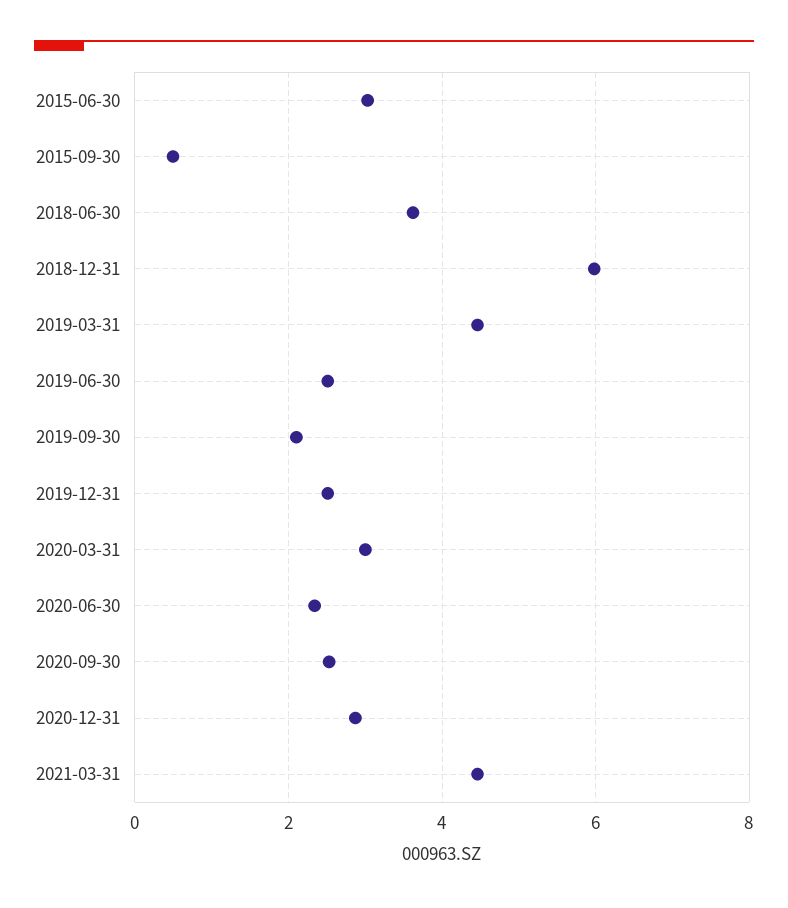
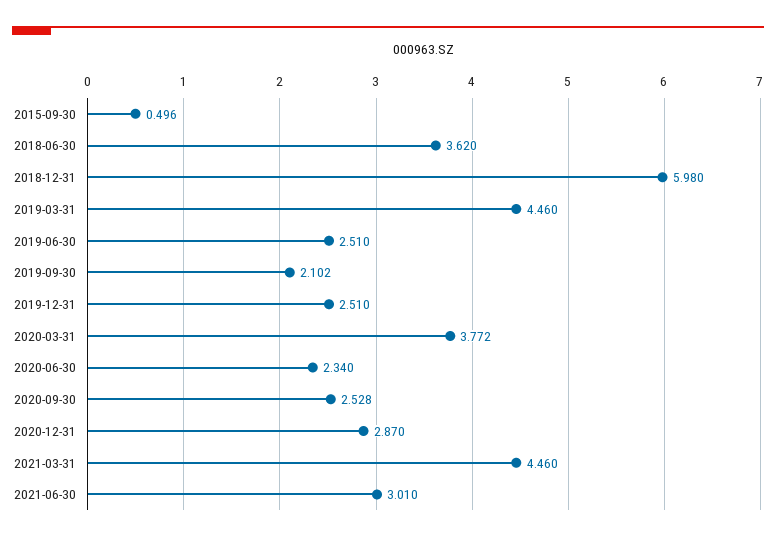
2015-06-30: 3 -> none
2020-03-31: 3 -> 3.772
2021-06-30: none -> 3.01

